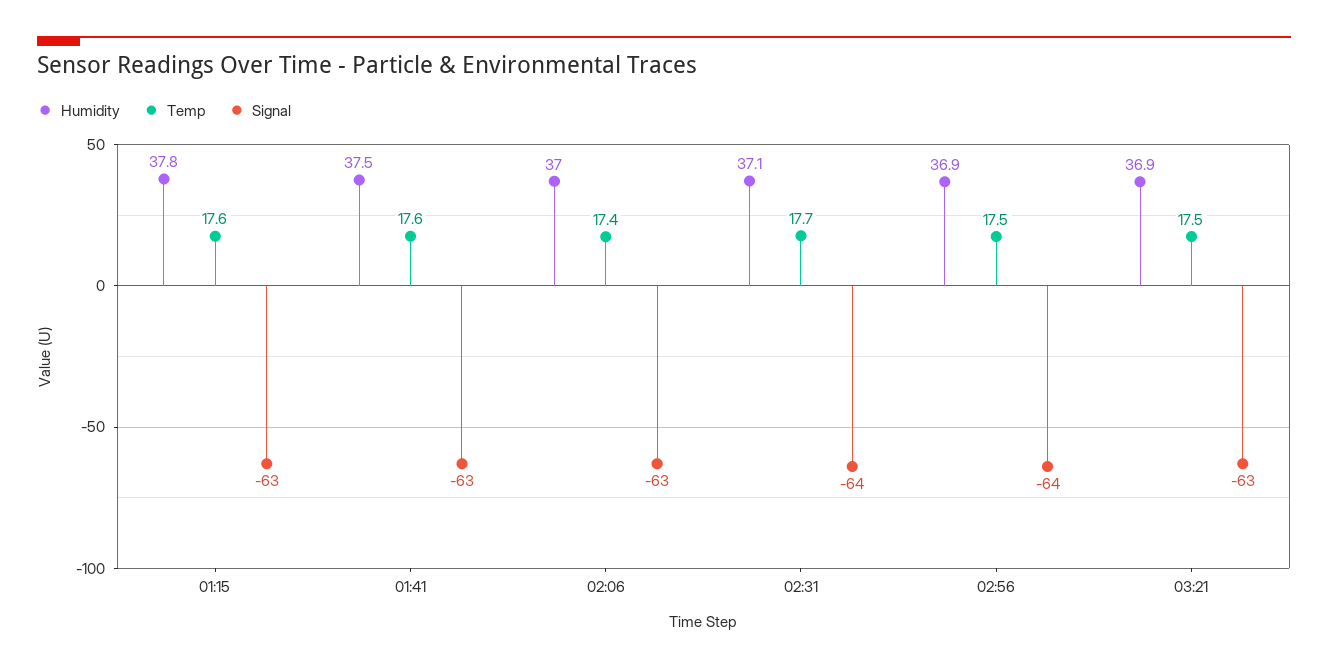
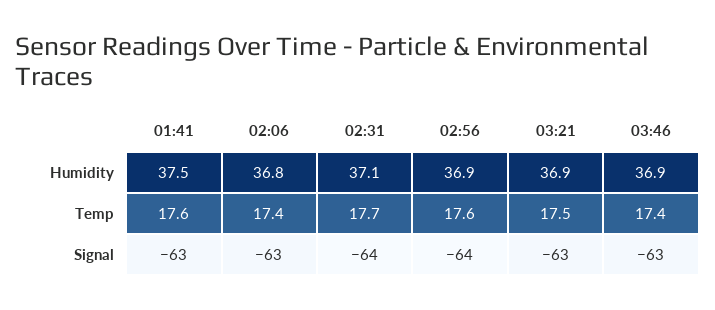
Humidity, 01:15: 37.8 -> none
Temp, 01:15: 17.6 -> none
Signal, 01:15: -63 -> none
Humidity, 02:06: 37 -> 36.8
Temp, 02:56: 17.5 -> 17.6
Humidity, 03:46: none -> 36.9
Temp, 03:46: none -> 17.4
Signal, 03:46: none -> -63

